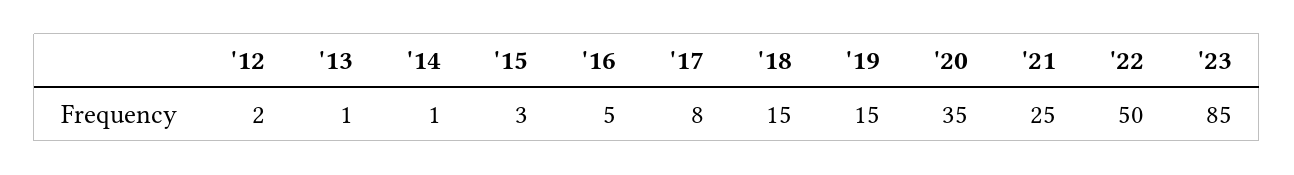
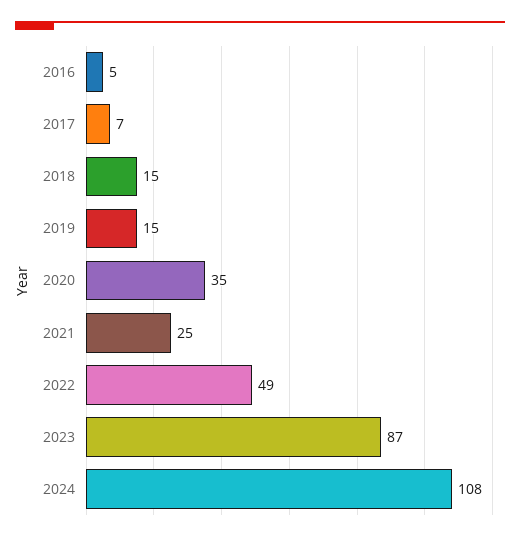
'12: 2 -> none
'13: 1 -> none
'14: 1 -> none
'15: 3 -> none
'17: 8 -> 7
'22: 50 -> 49
'23: 85 -> 87
2024: none -> 108

